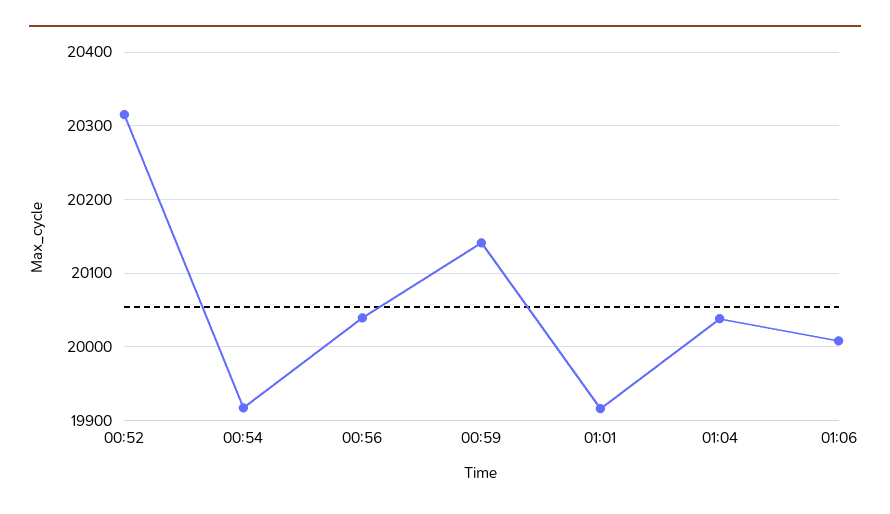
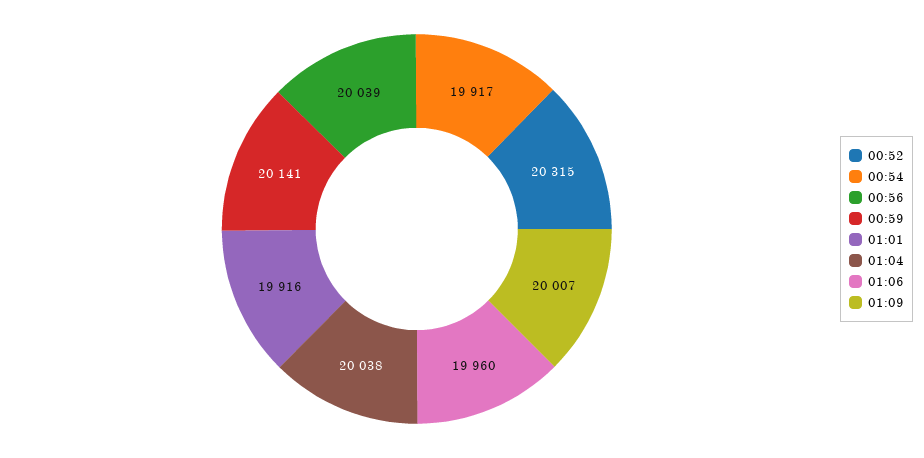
01:06: 20010 -> 19960
01:09: none -> 20007

